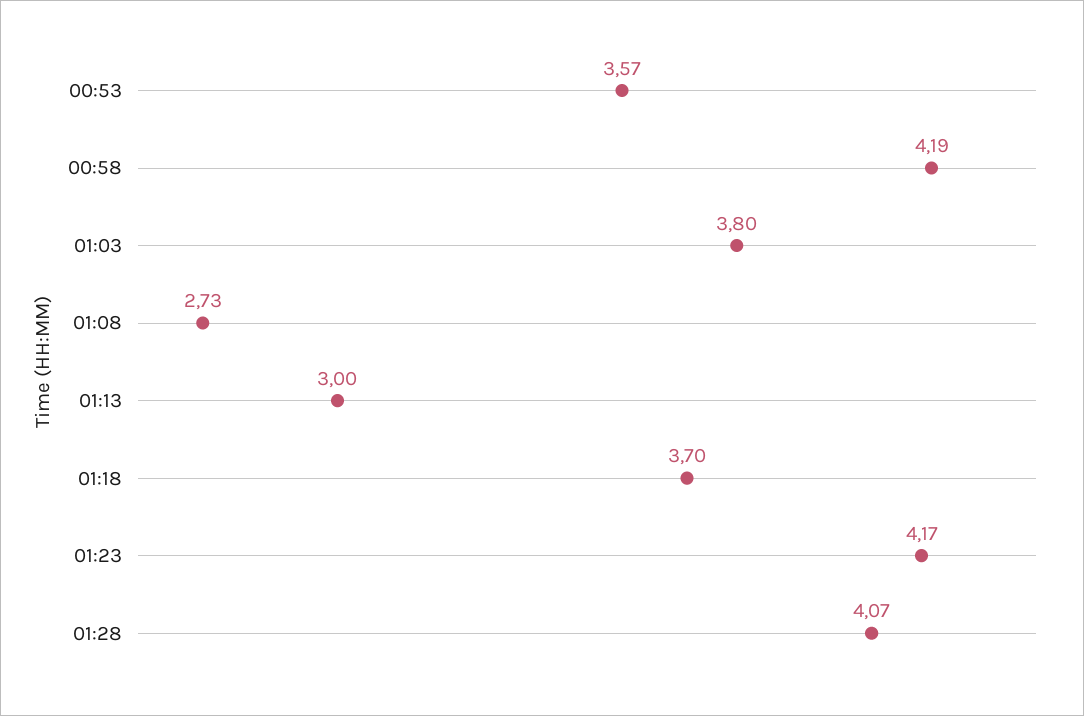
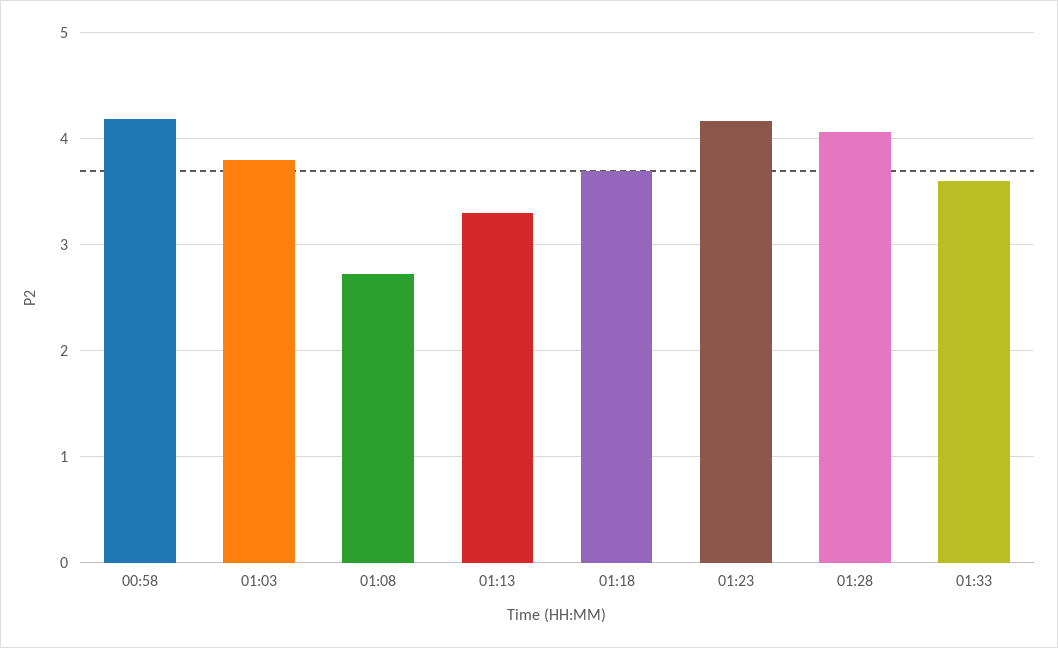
00:53: 3.57 -> none
01:13: 3 -> 3.3
01:33: none -> 3.6

